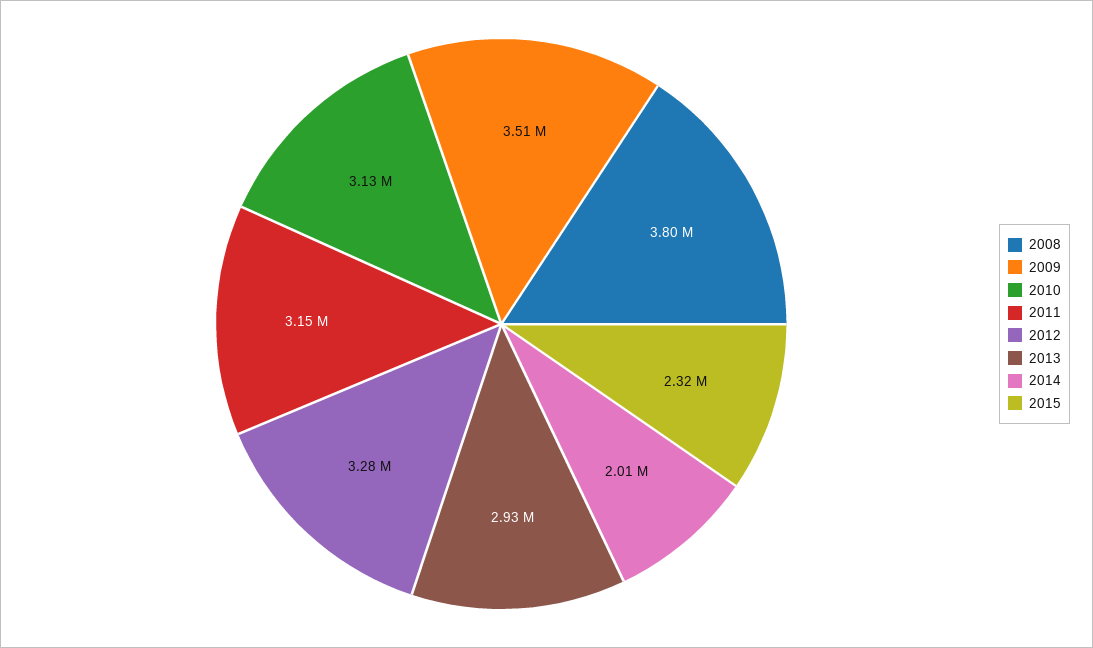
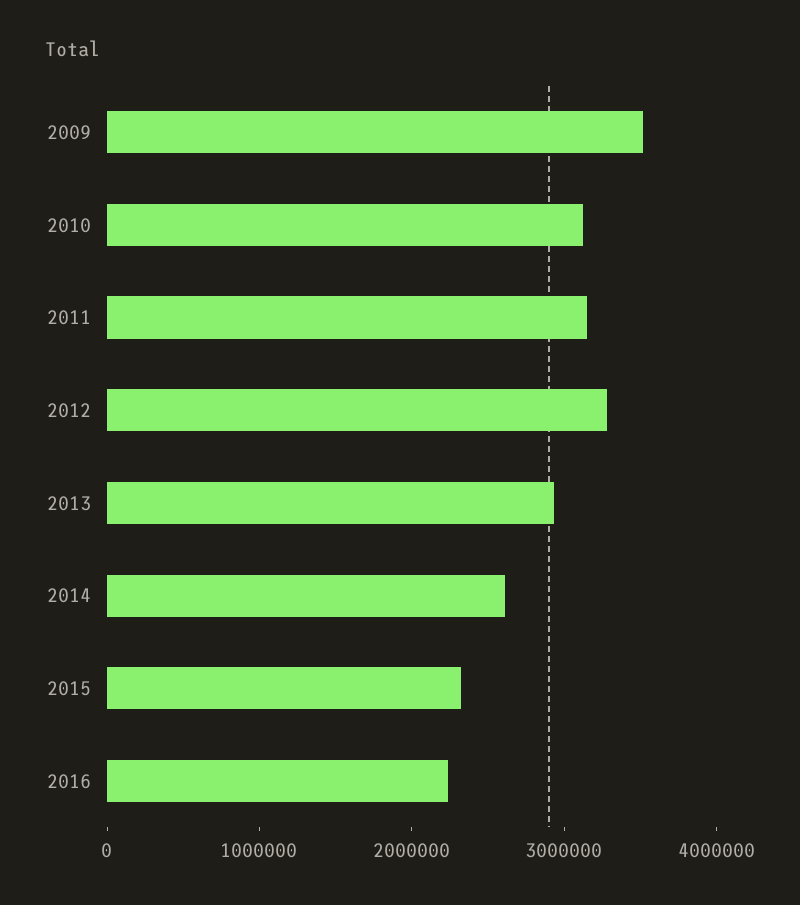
2008: 3800000 -> none
2014: 2010000 -> 2600000
2016: none -> 2200000

